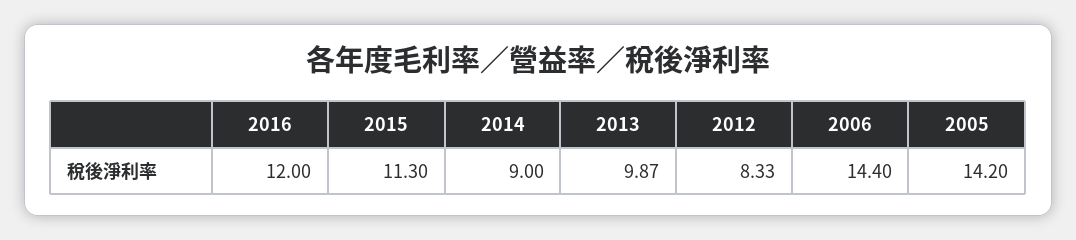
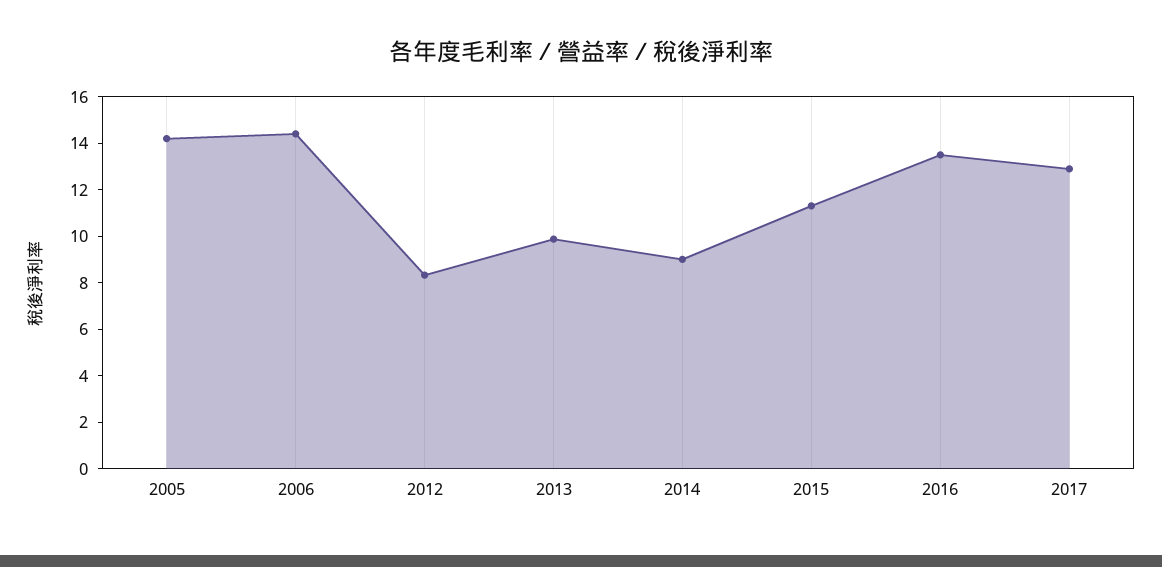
2016: 12 -> 13.5
2017: none -> 13

